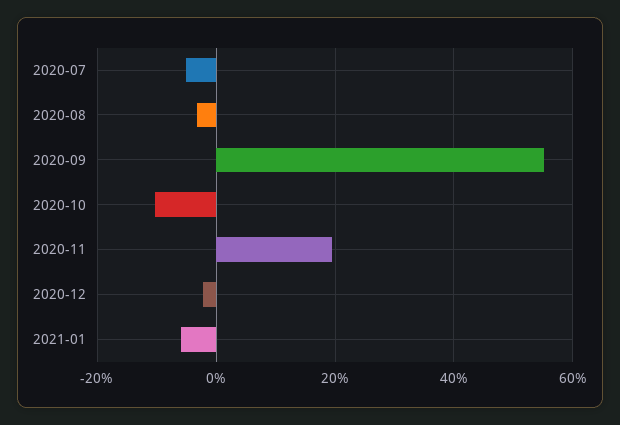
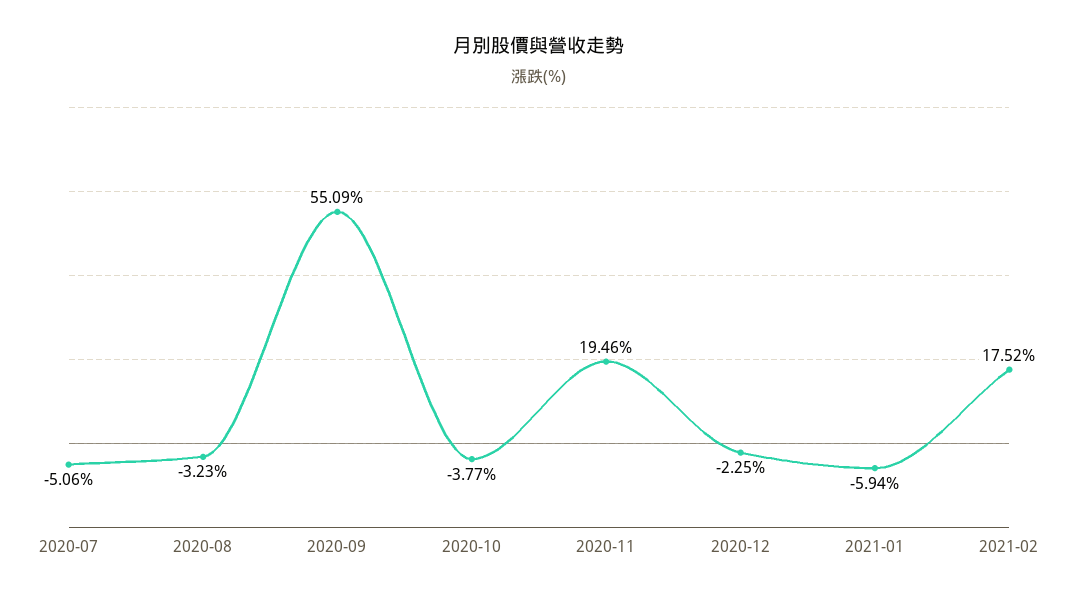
2020-10: -10 -> -3.77
2021-02: none -> 17.52

